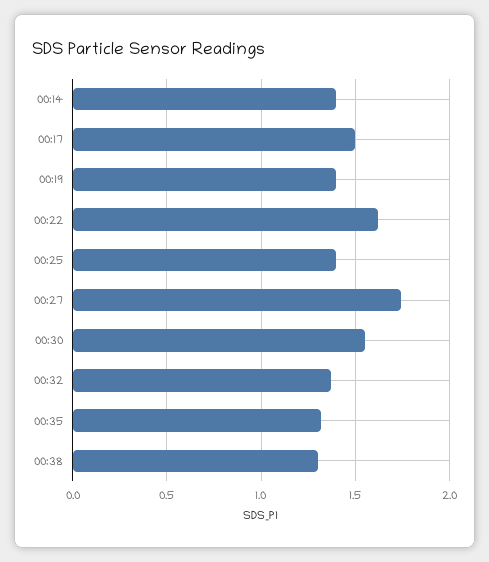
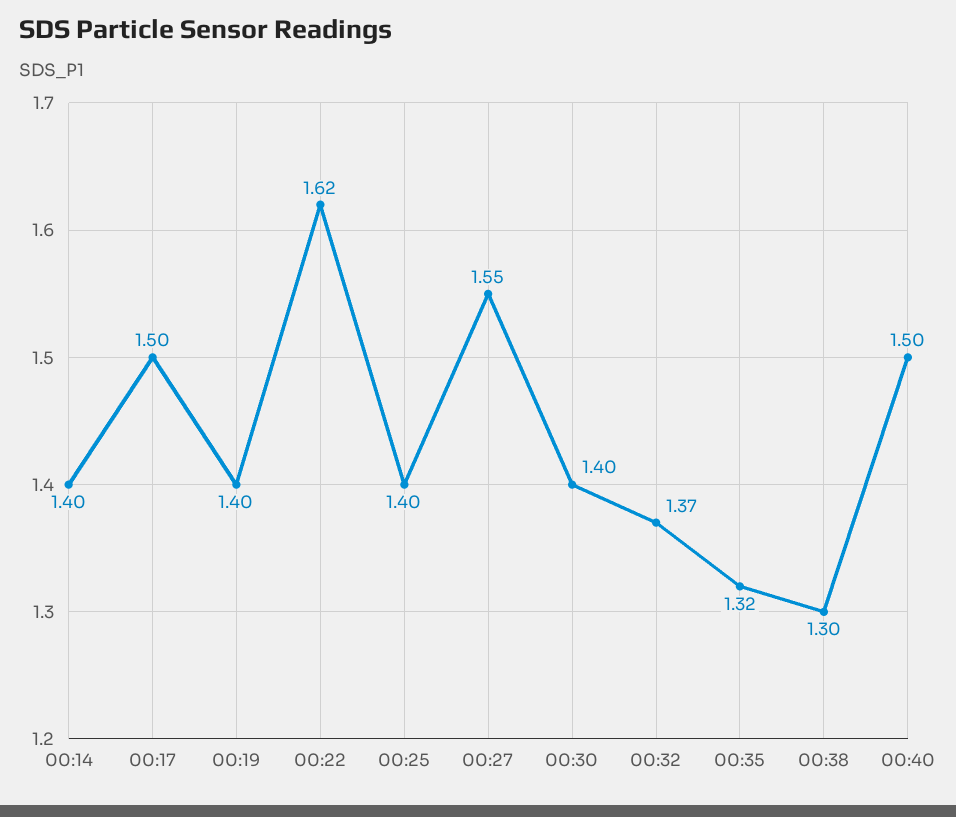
00:27: 1.75 -> 1.55
00:30: 1.55 -> 1.4
00:40: none -> 1.5

